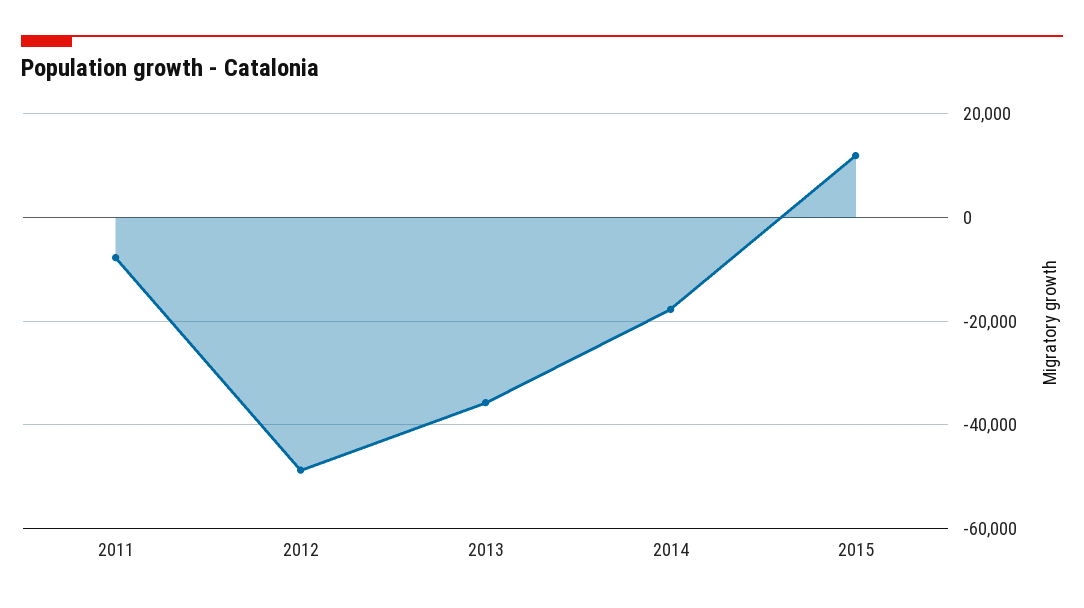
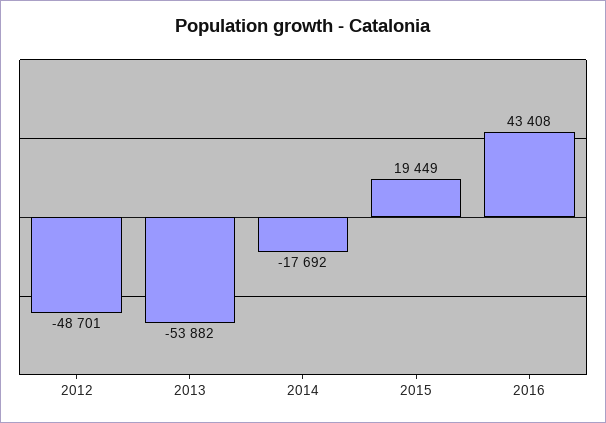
2011: -8000 -> none
2013: -36000 -> -53882
2015: 12000 -> 19449
2016: none -> 43408

